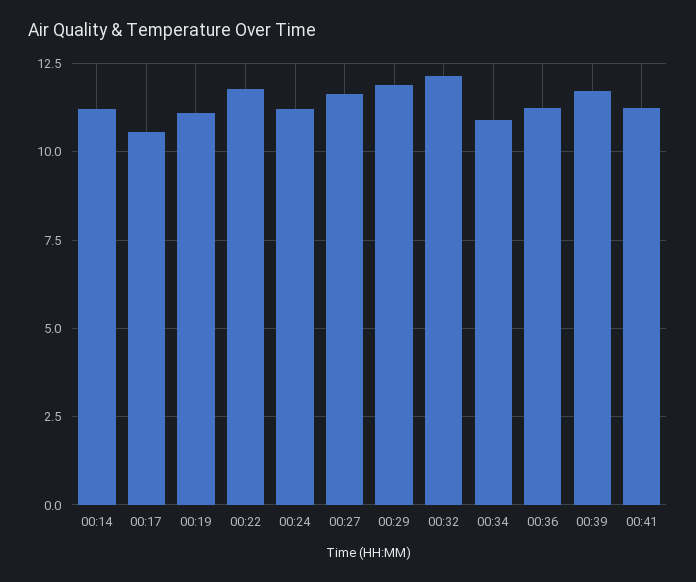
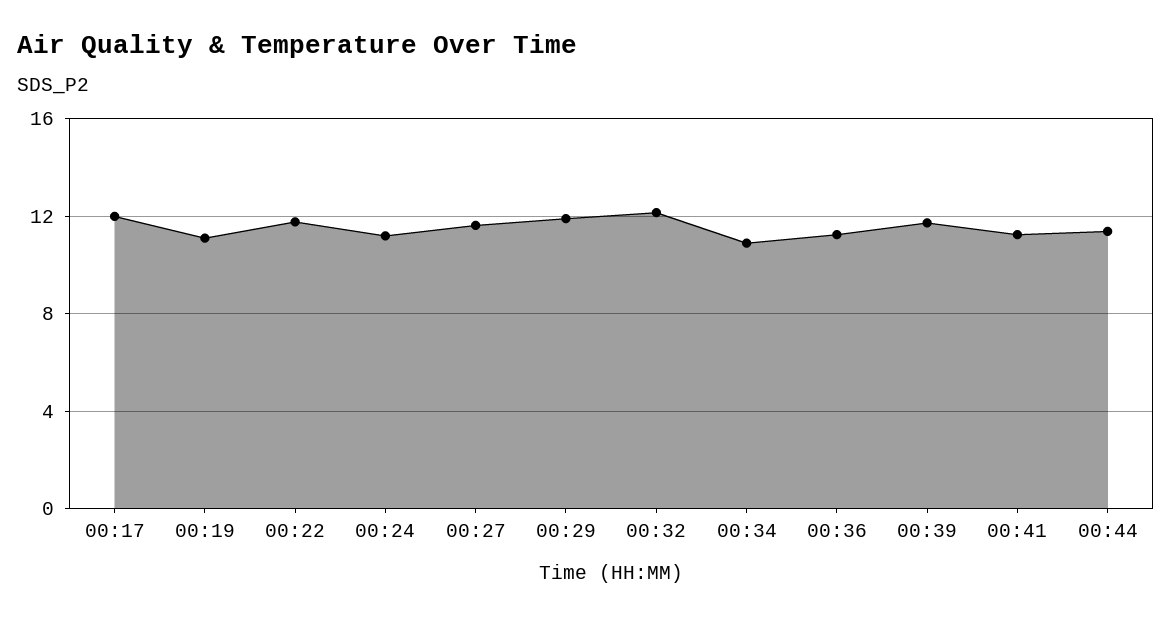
00:14: 11.25 -> none
00:17: 10.5 -> 12
00:44: none -> 11.5

